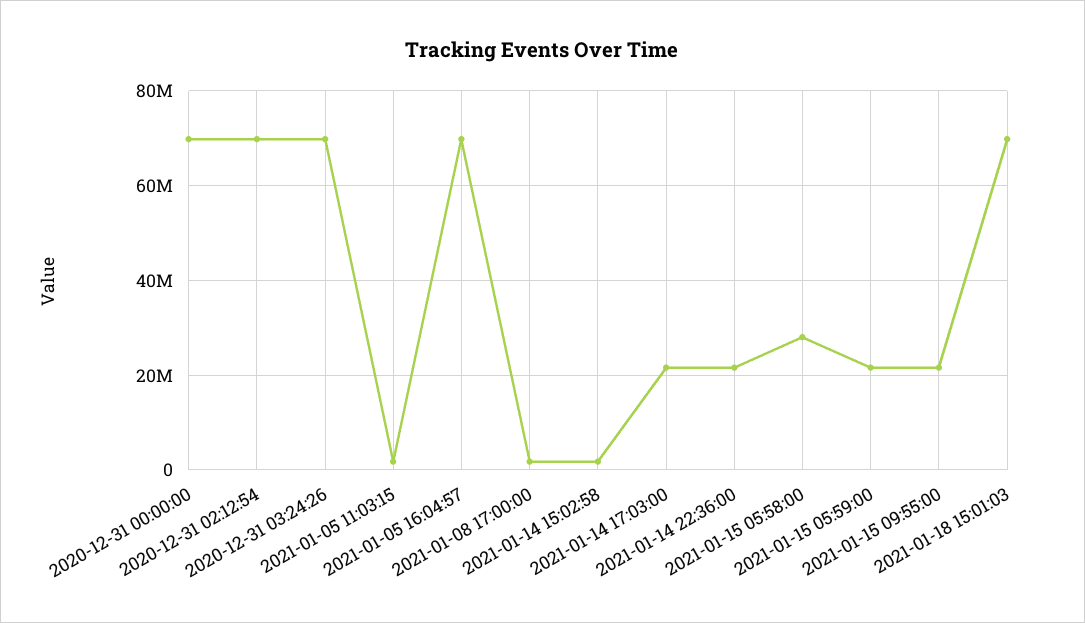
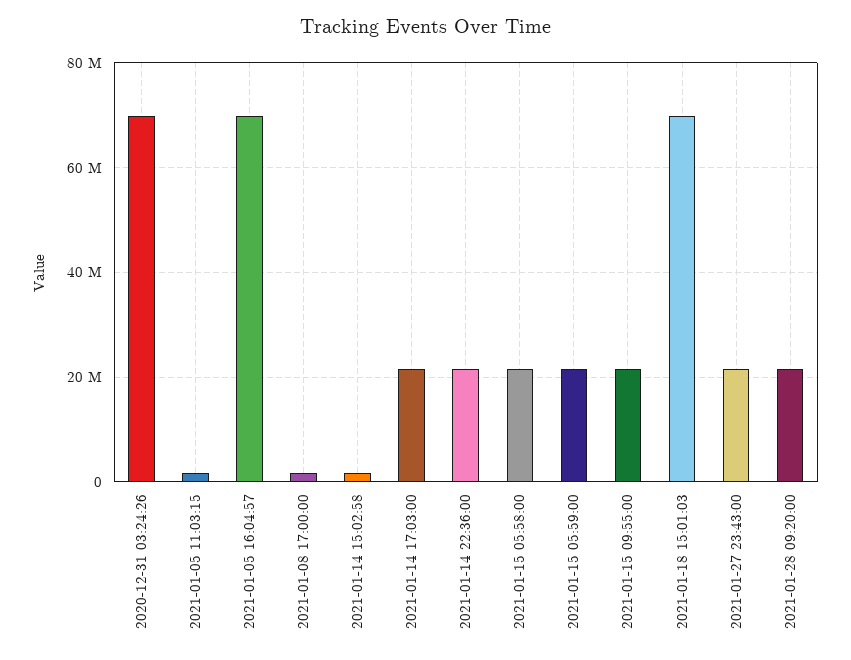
2020-12-31 00:00:00: 70000000 -> none
2020-12-31 02:12:54: 70000000 -> none
2021-01-15 05:58:00: 28000000 -> 22000000
2021-01-27 23:43:00: none -> 22000000
2021-01-28 09:20:00: none -> 22000000

